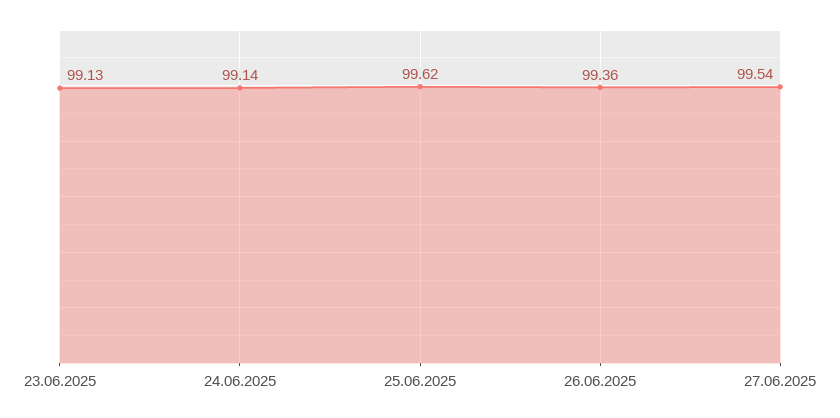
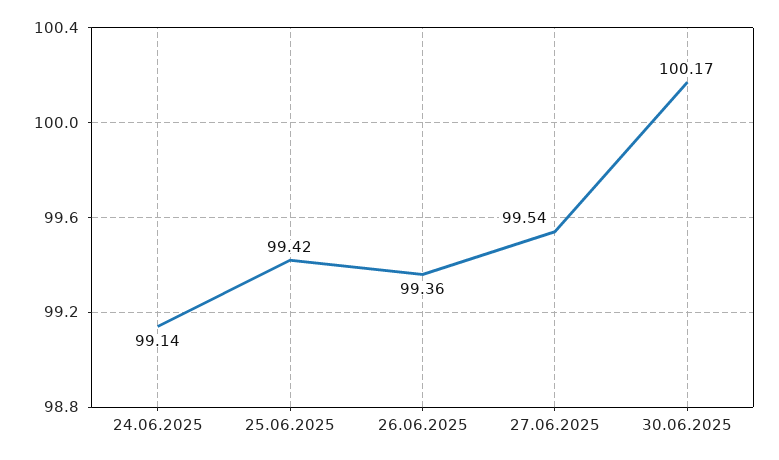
23.06.2025: 99.13 -> none
25.06.2025: 99.62 -> 99.42
30.06.2025: none -> 100.17

